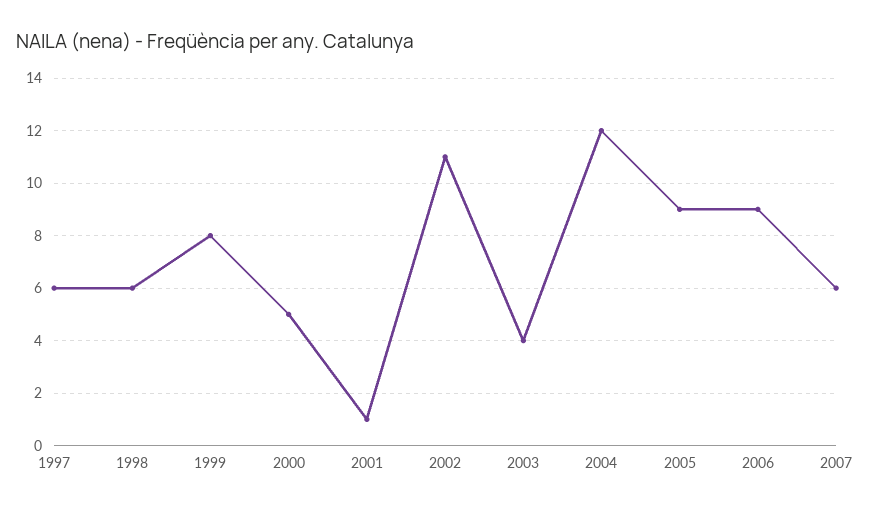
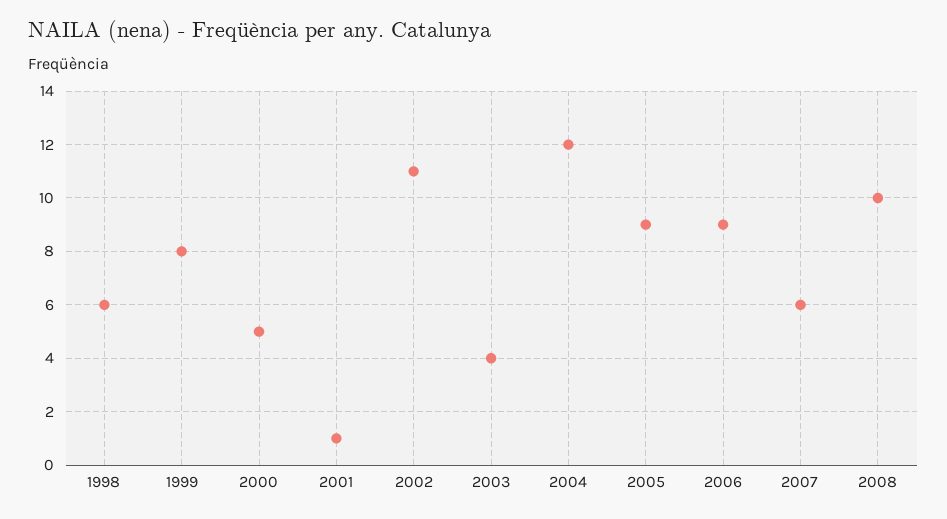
1997: 6 -> none
2008: none -> 10

